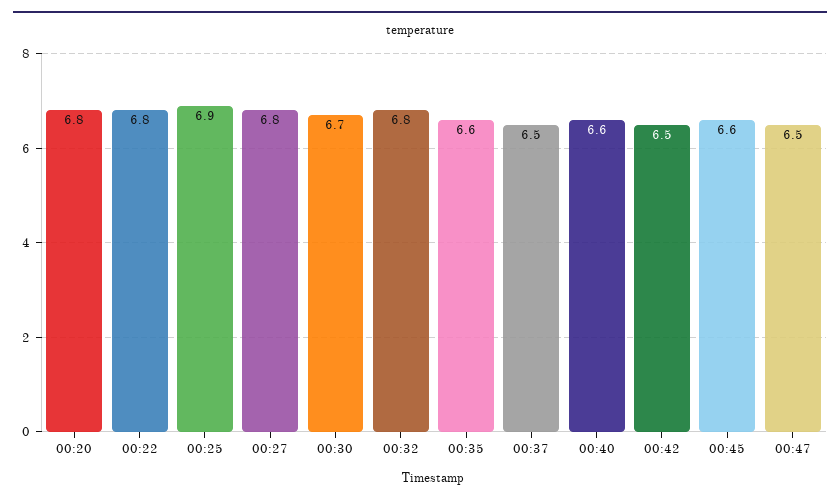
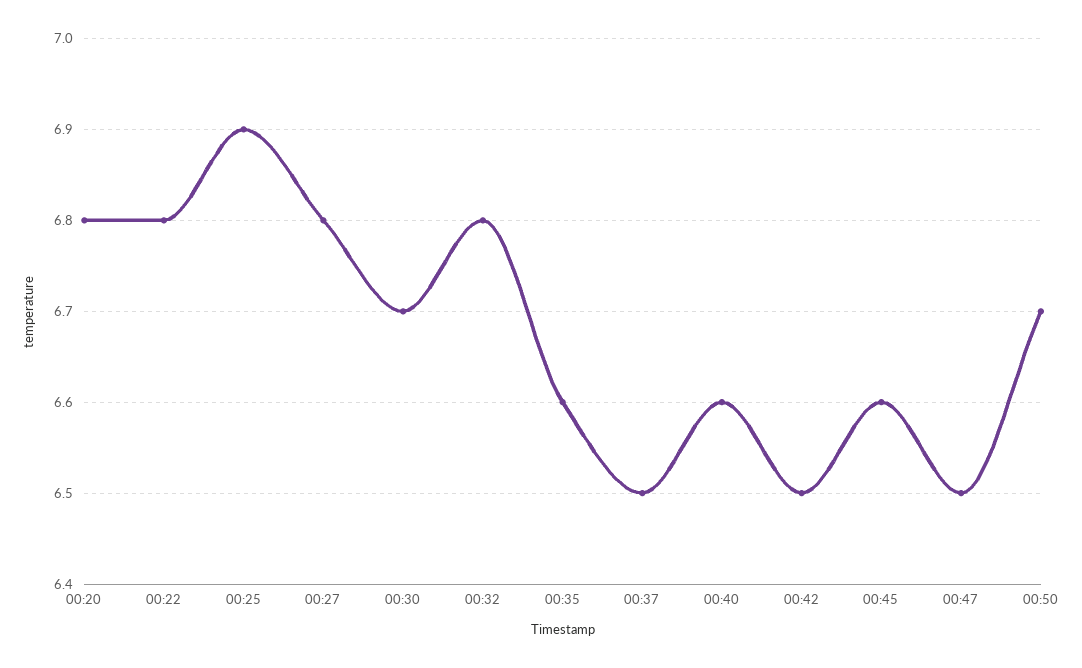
00:50: none -> 6.7

